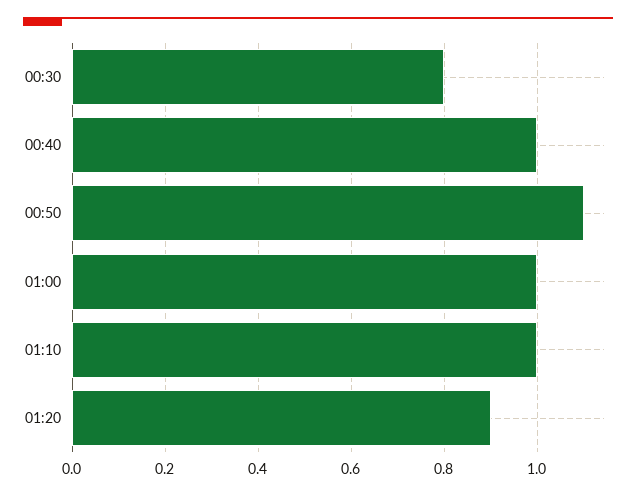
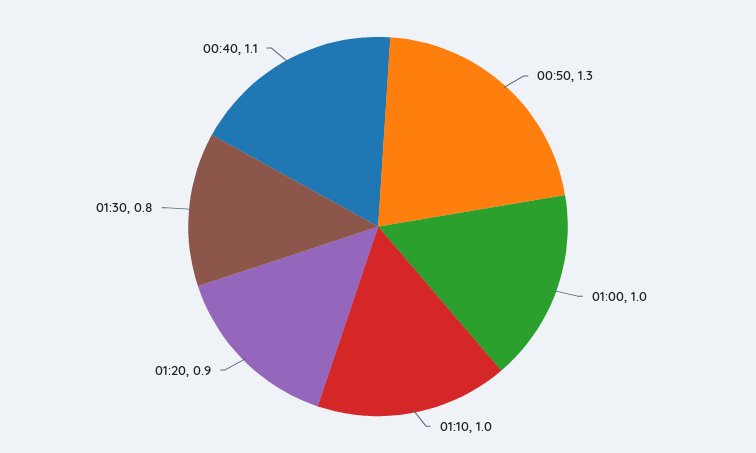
00:30: 0.8 -> none
00:40: 1 -> 1.1
00:50: 1.1 -> 1.3
01:30: none -> 0.8

